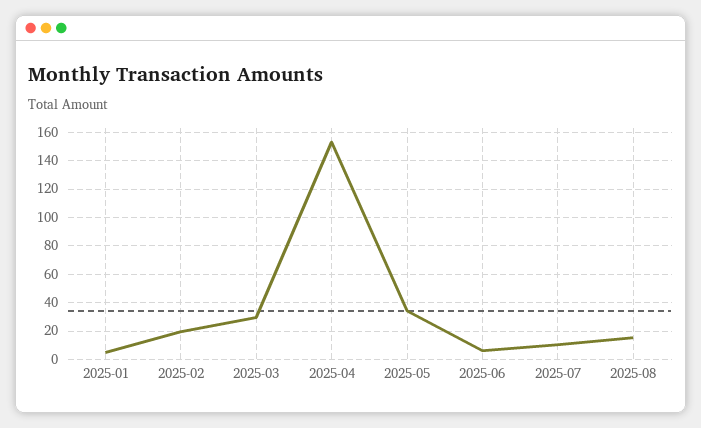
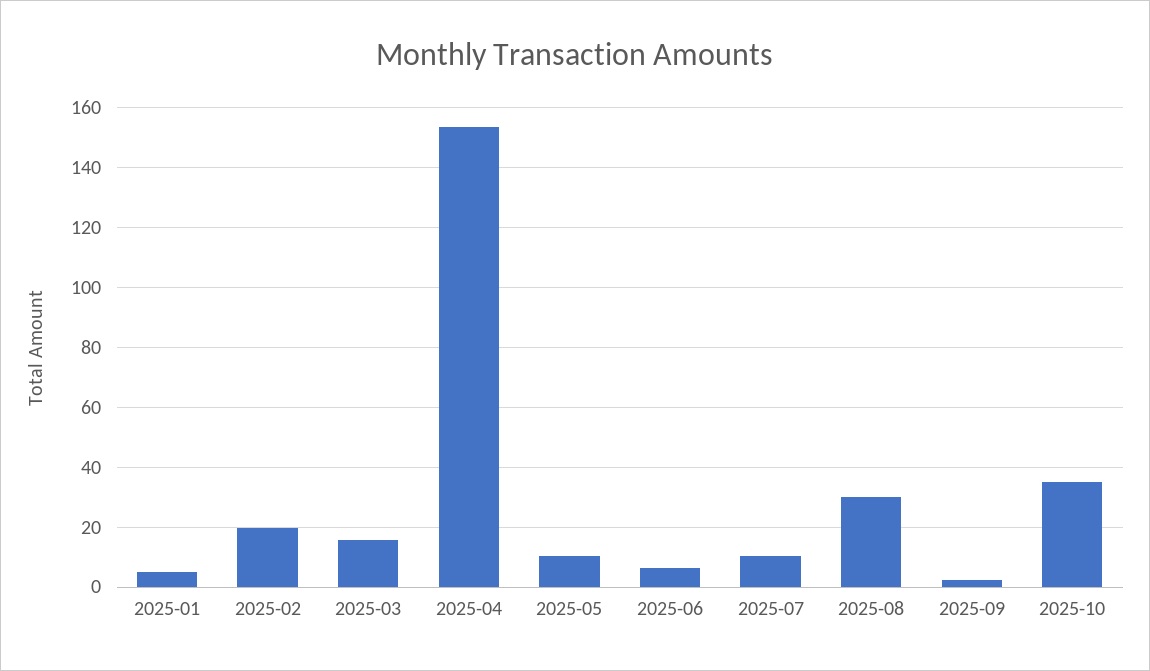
2025-03: 30 -> 15
2025-05: 35 -> 10
2025-08: 15 -> 30
2025-09: none -> 2.5
2025-10: none -> 35

